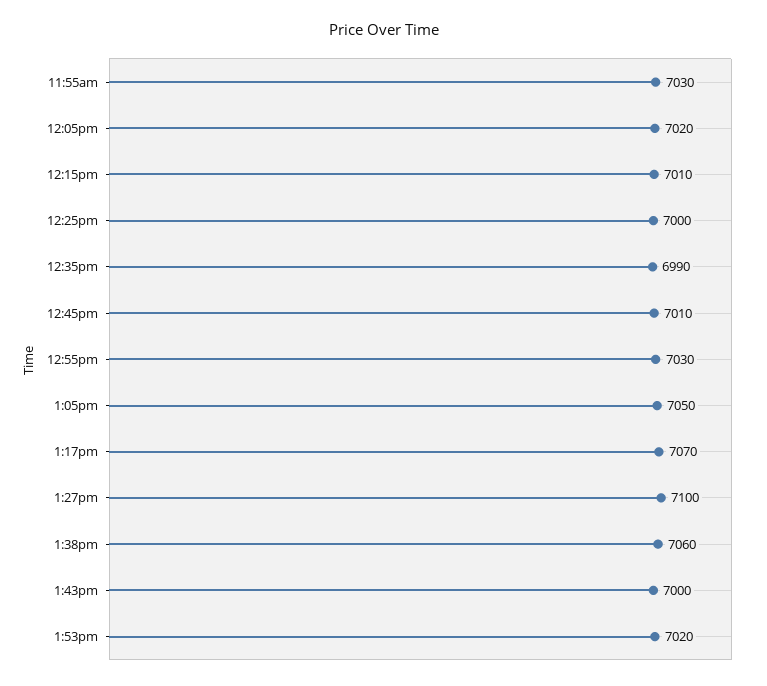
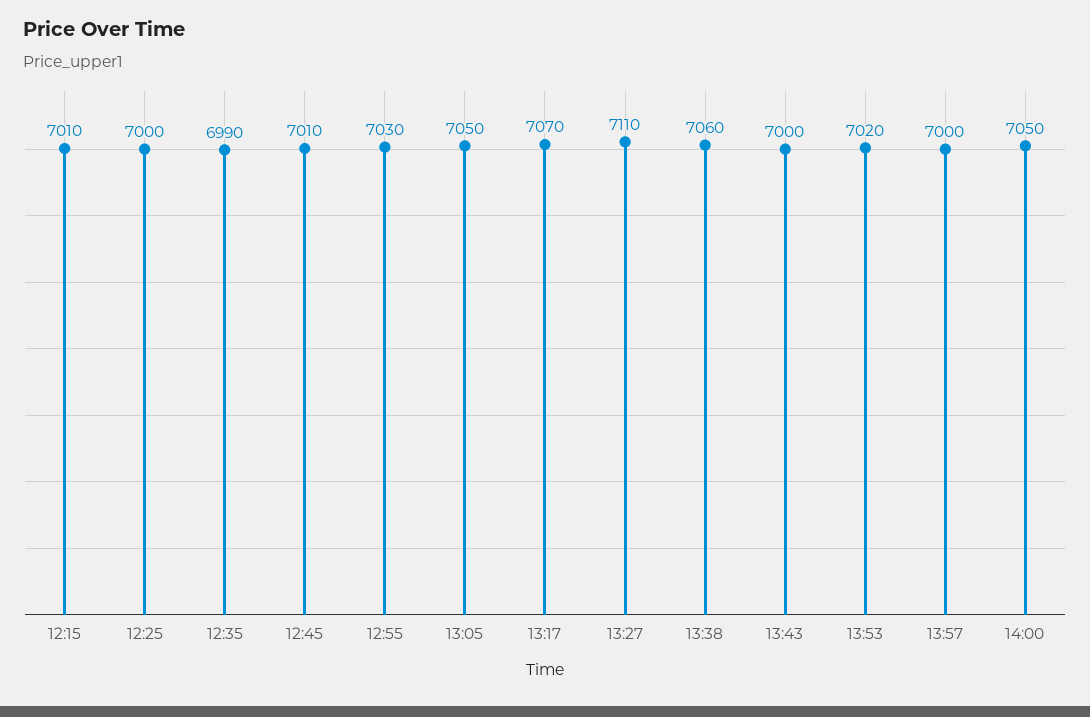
11:55am: 7030 -> none
12:05pm: 7020 -> none
1:27pm: 7100 -> 7110
13:57: none -> 7000
14:00: none -> 7050

